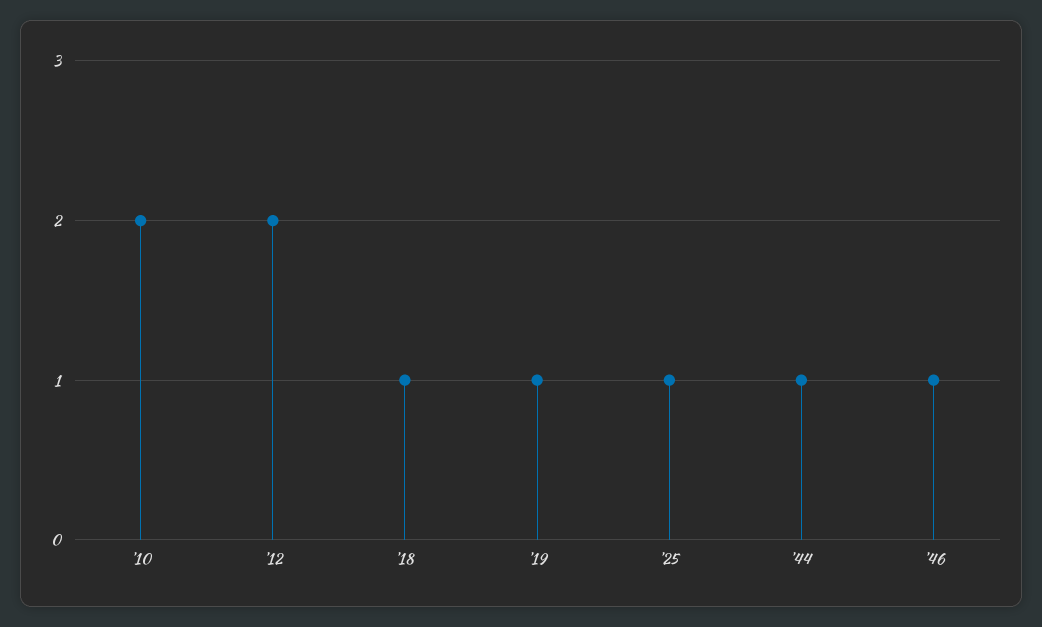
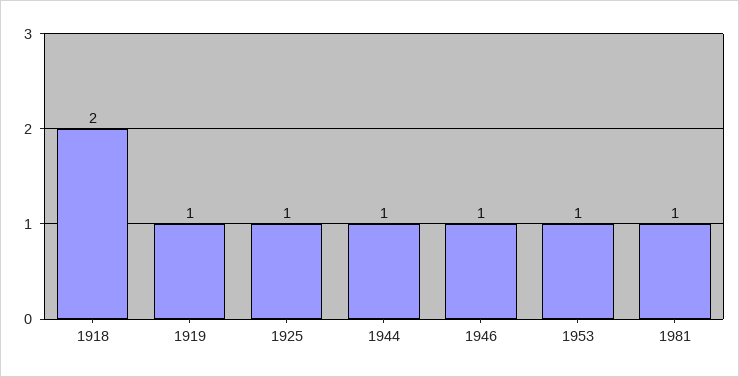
'10: 2 -> none
'12: 2 -> none
'18: 1 -> 2
1953: none -> 1
1981: none -> 1

